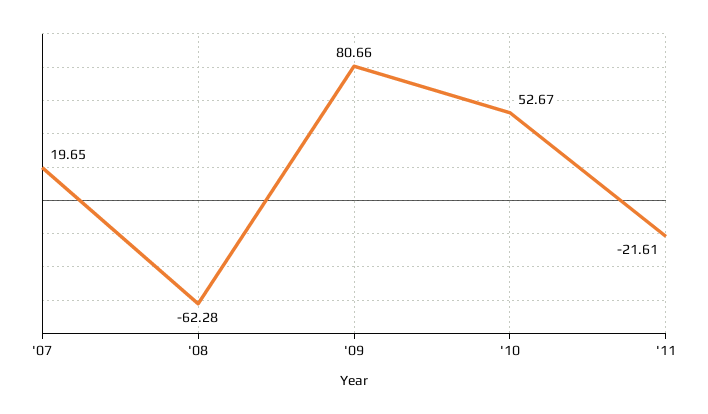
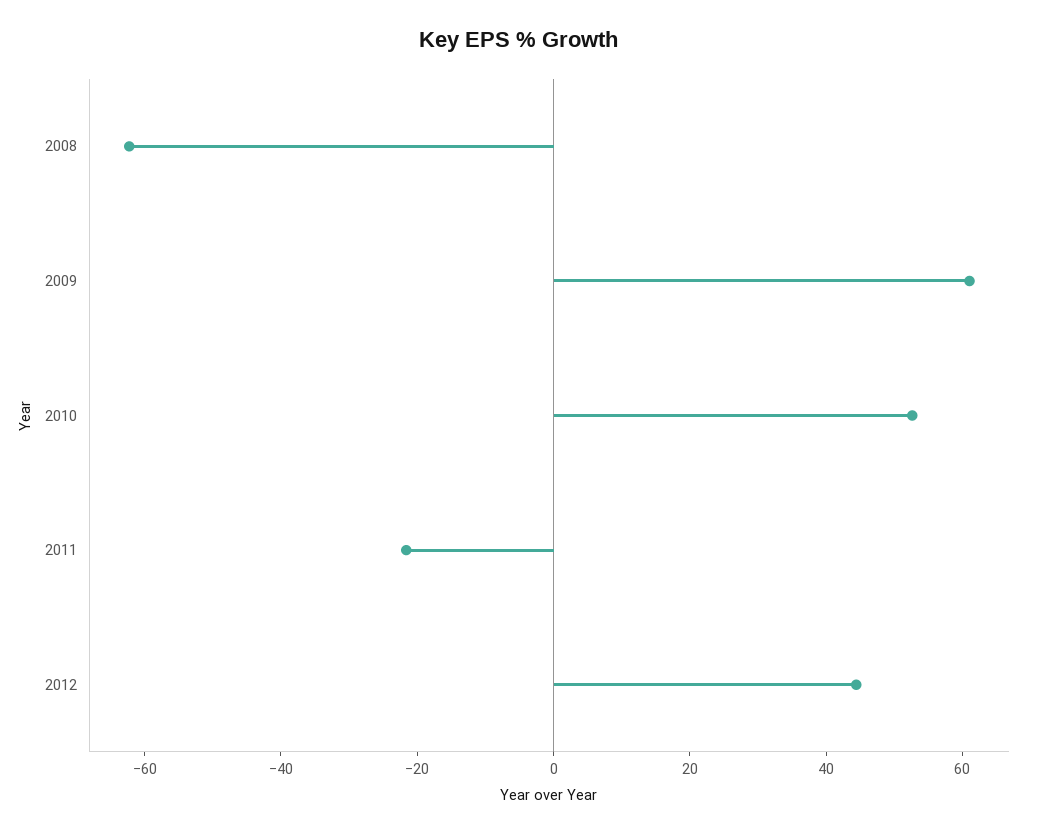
'07: 19.65 -> none
'09: 80.66 -> 60
2012: none -> 45

